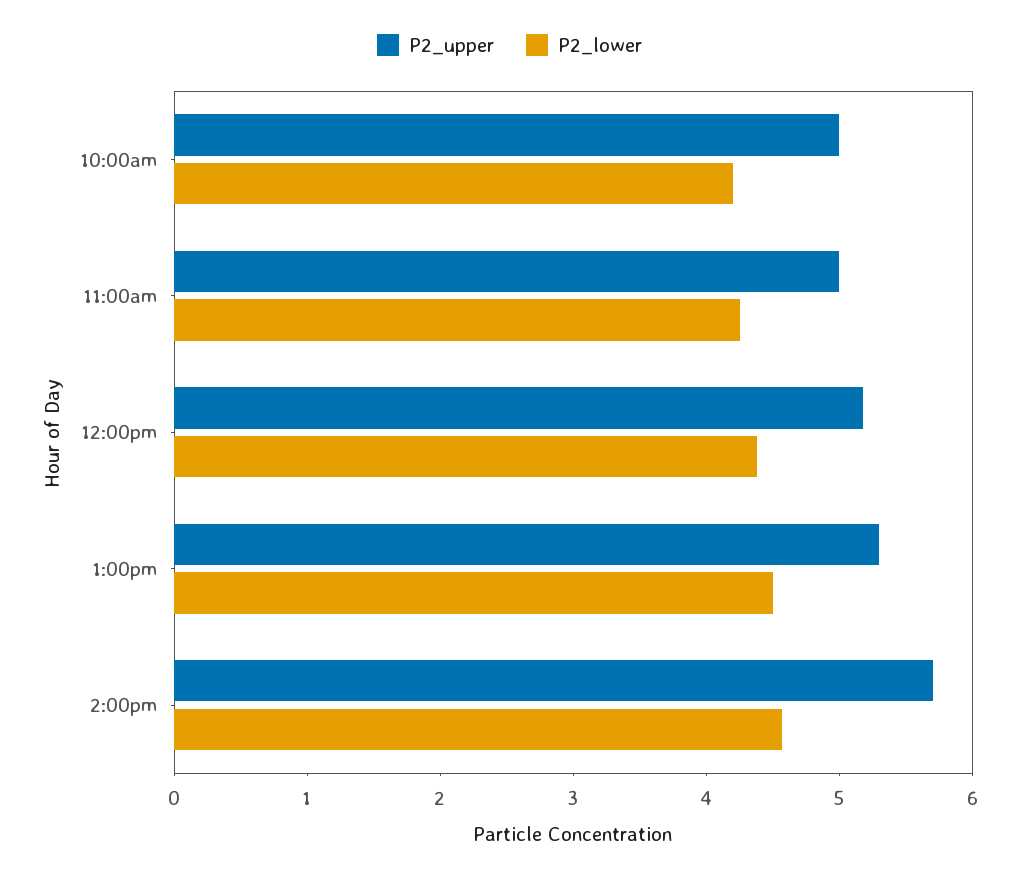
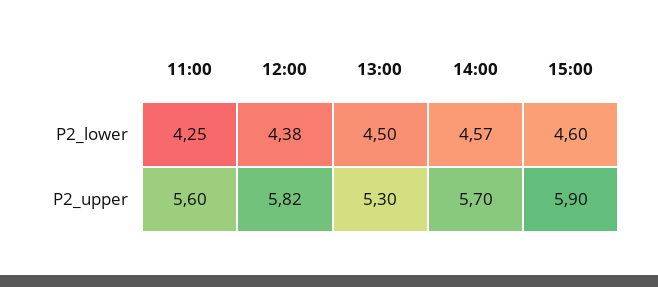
P2_upper, 10:00am: 5 -> none
P2_lower, 10:00am: 4.2 -> none
P2_upper, 11:00am: 5 -> 5.6
P2_upper, 12:00pm: 5.2 -> 5.82
P2_lower, 15:00: none -> 4.6
P2_upper, 15:00: none -> 5.9

